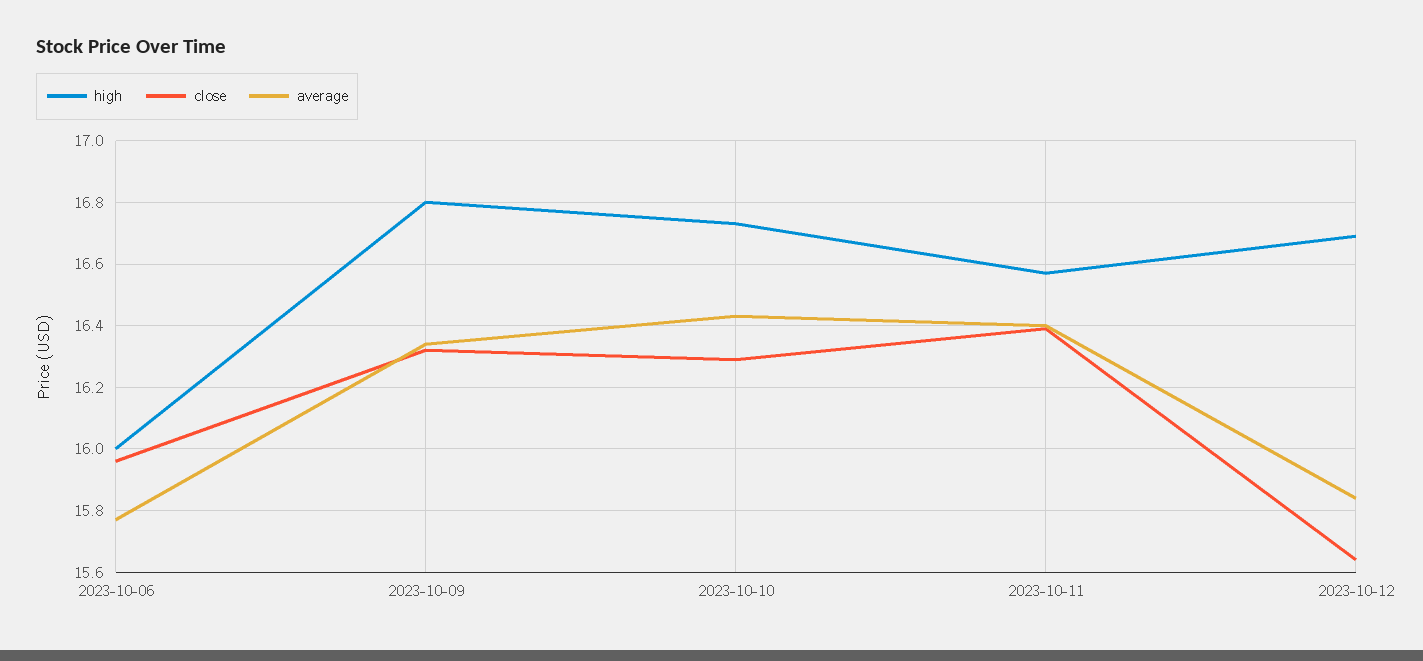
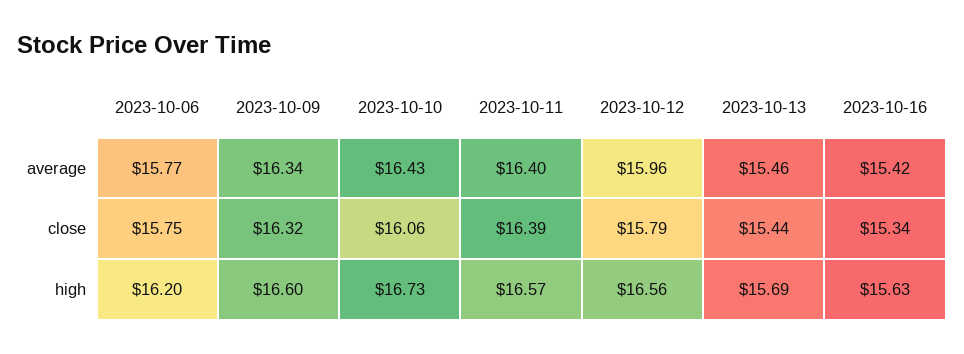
high, 2023-10-06: 16 -> 16.2
close, 2023-10-06: 15.95 -> 15.75
high, 2023-10-09: 16.8 -> 16.6
close, 2023-10-10: 16.3 -> 16.06
high, 2023-10-12: 16.7 -> 16.56
close, 2023-10-12: 15.65 -> 15.79
average, 2023-10-12: 15.85 -> 15.96
average, 2023-10-13: none -> 15.46
average, 2023-10-16: none -> 15.42
close, 2023-10-13: none -> 15.44
close, 2023-10-16: none -> 15.34
high, 2023-10-13: none -> 15.69
high, 2023-10-16: none -> 15.63

